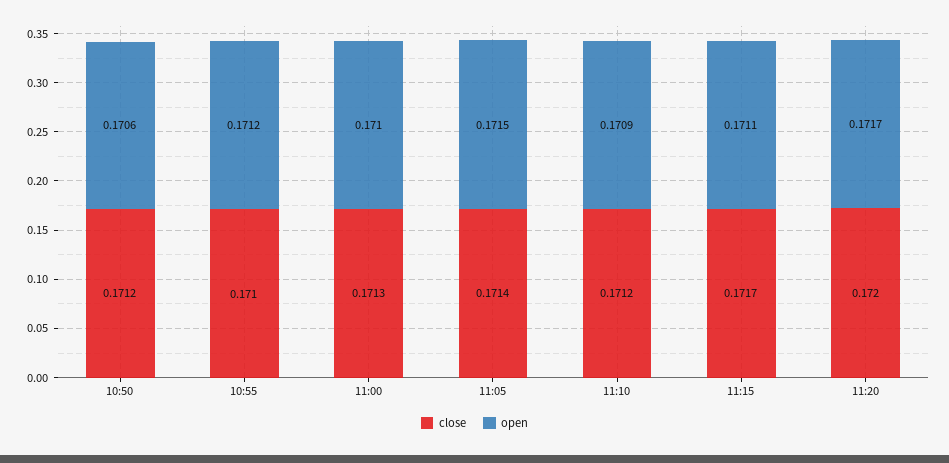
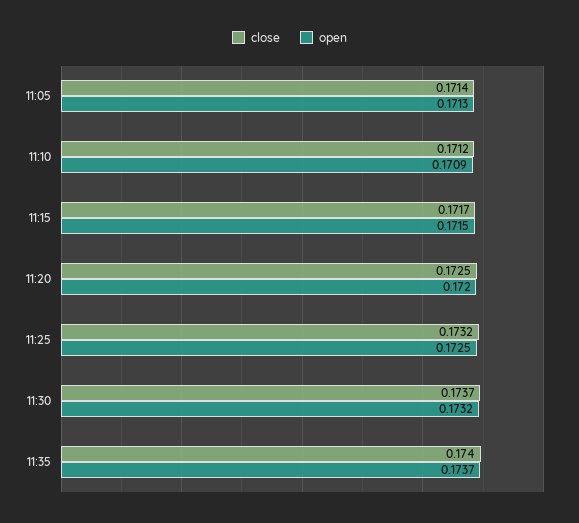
close, 10:50: 0.1712 -> none
open, 10:50: 0.1706 -> none
close, 10:55: 0.171 -> none
open, 10:55: 0.1712 -> none
close, 11:00: 0.1713 -> none
open, 11:00: 0.171 -> none
open, 11:05: 0.1715 -> 0.1713
open, 11:15: 0.1711 -> 0.1715
close, 11:20: 0.172 -> 0.1725
open, 11:20: 0.1717 -> 0.172
close, 11:25: none -> 0.1732
open, 11:25: none -> 0.1725
close, 11:30: none -> 0.1737
open, 11:30: none -> 0.1732
close, 11:35: none -> 0.174
open, 11:35: none -> 0.1737

